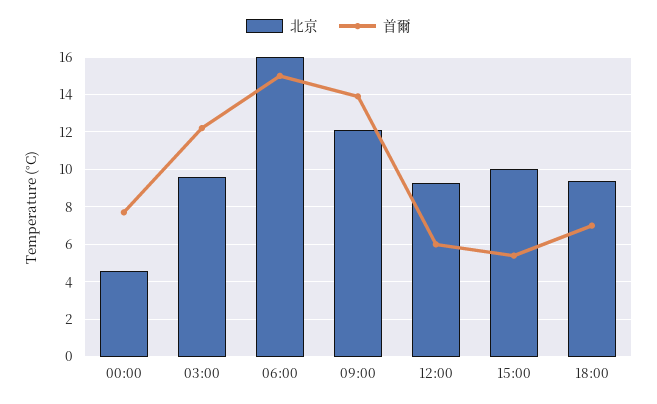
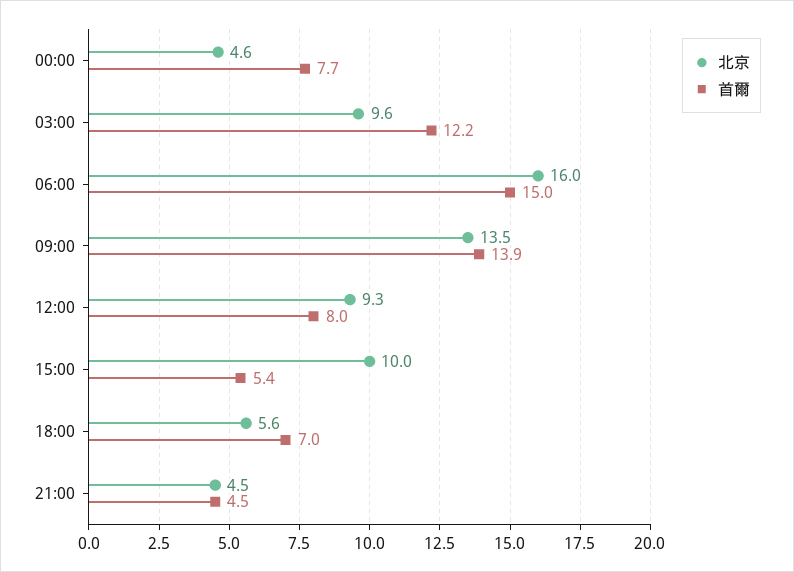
北京, 09:00: 12 -> 13.5
首爾, 12:00: 6 -> 8
北京, 18:00: 9.5 -> 5.6
北京, 21:00: none -> 4.5
首爾, 21:00: none -> 4.5

